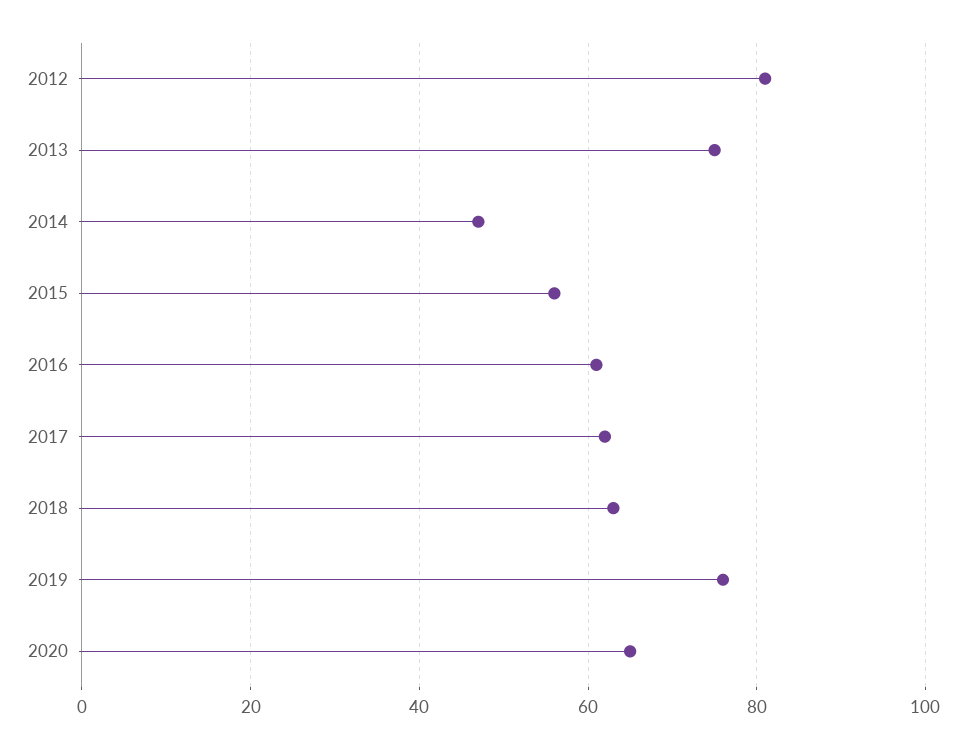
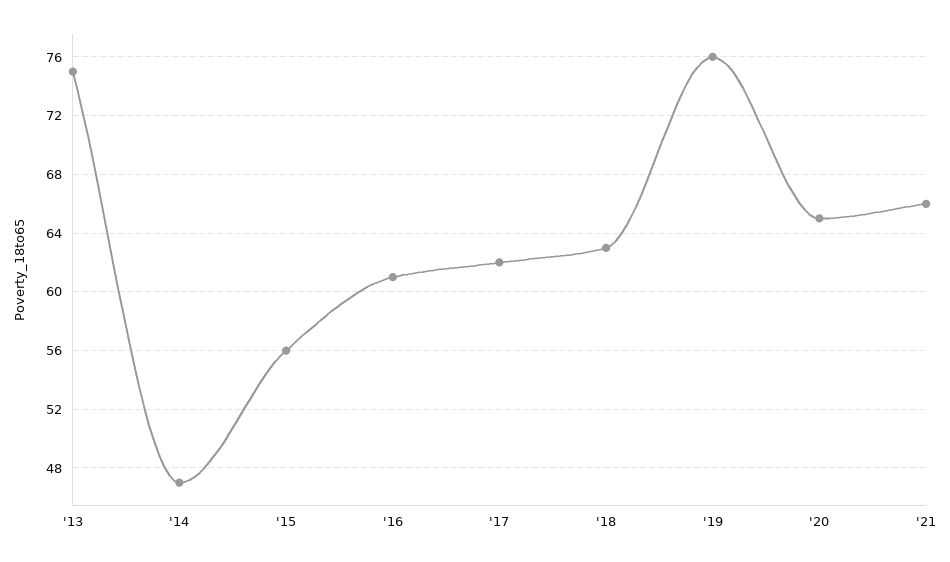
2012: 80 -> none
'21: none -> 66

